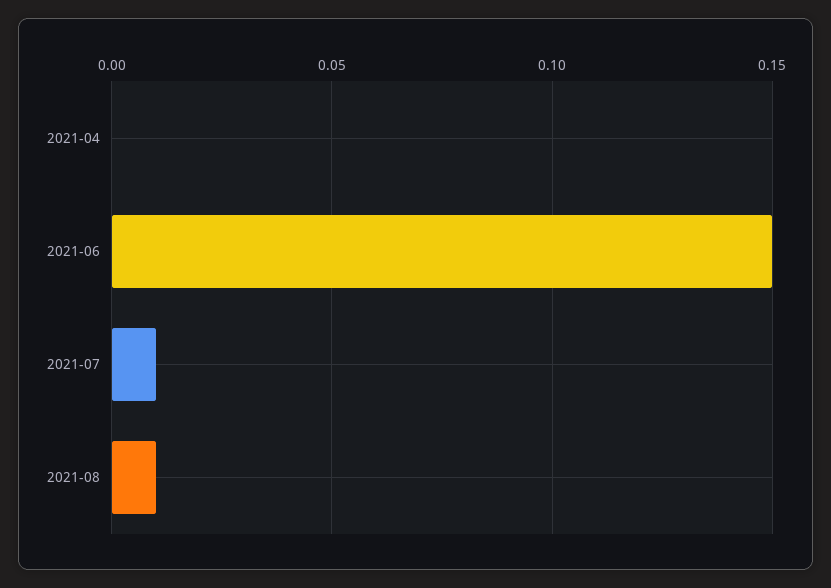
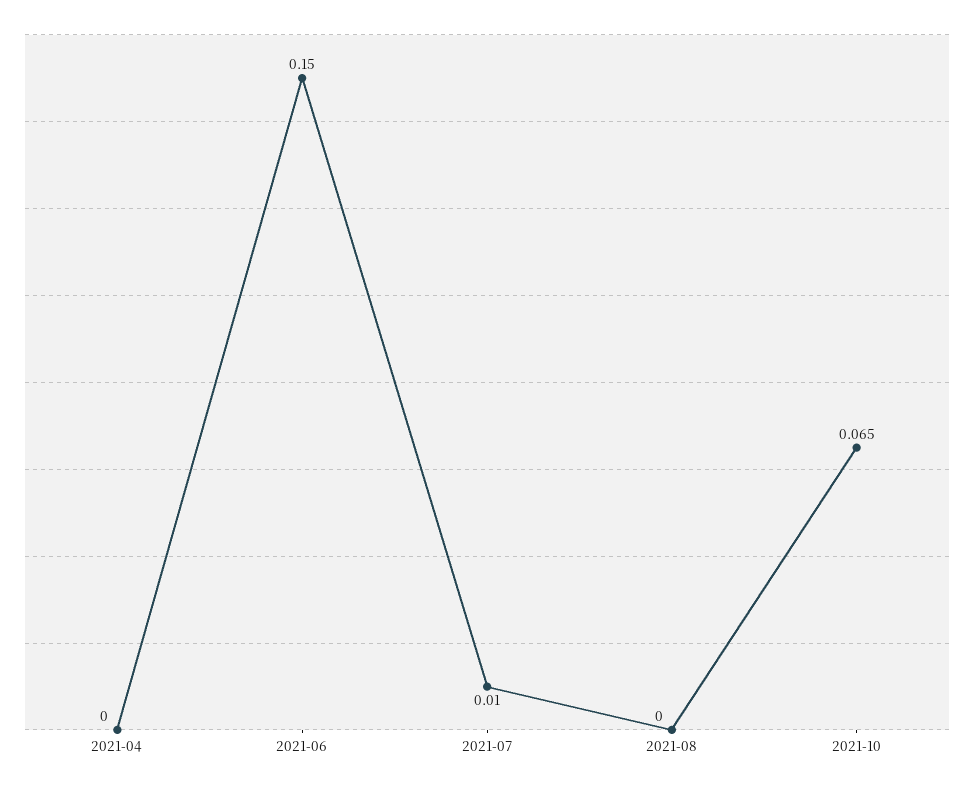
2021-08: 0.01 -> 0
2021-10: none -> 0.065

